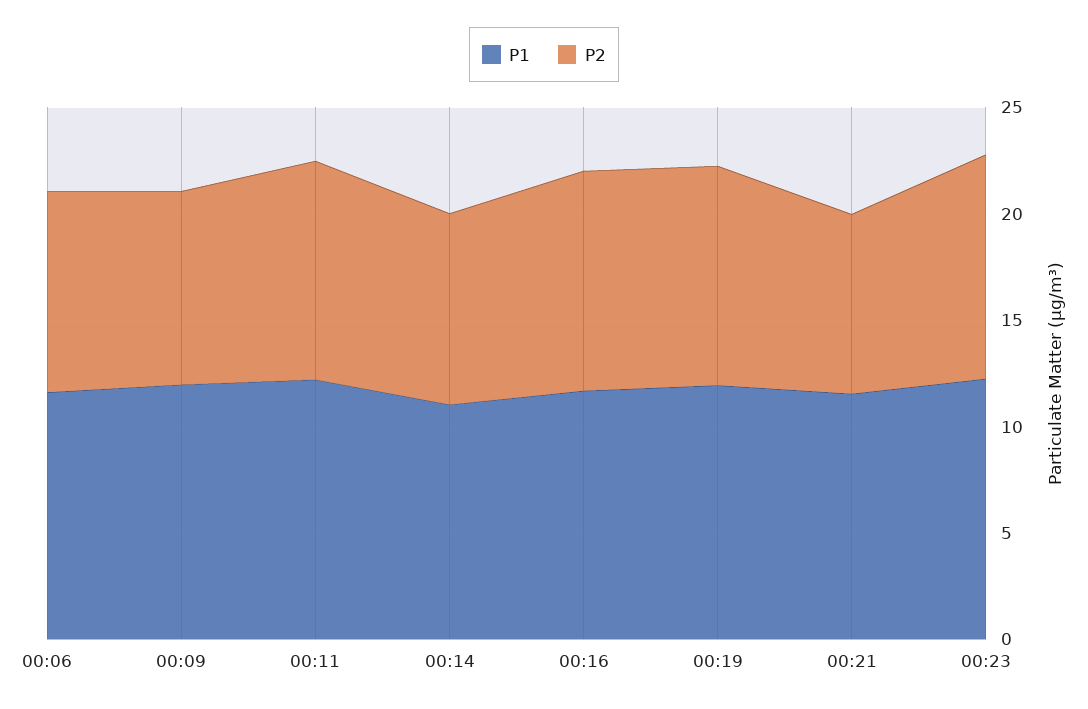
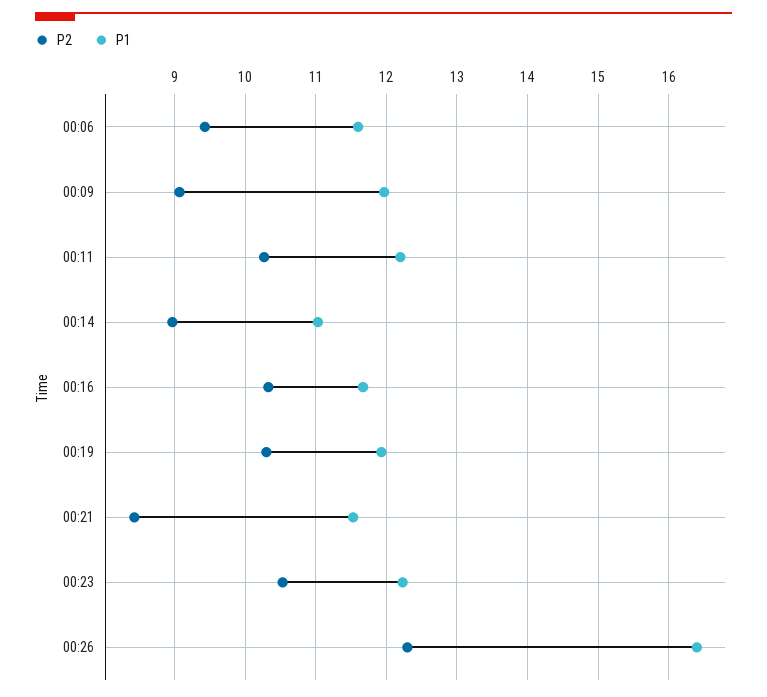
P2, 00:26: none -> 12.3
P1, 00:26: none -> 16.4

